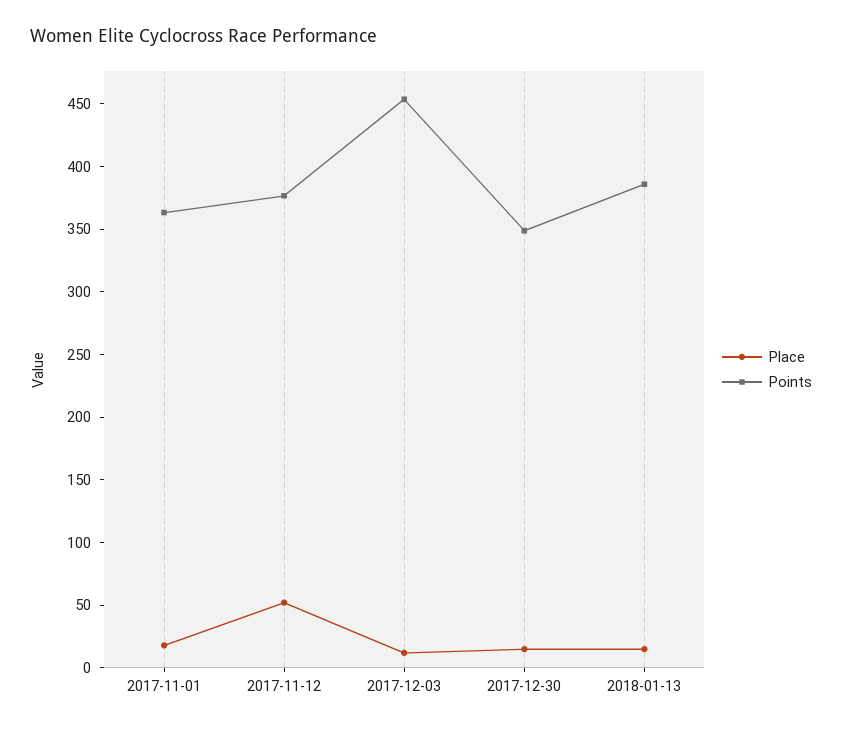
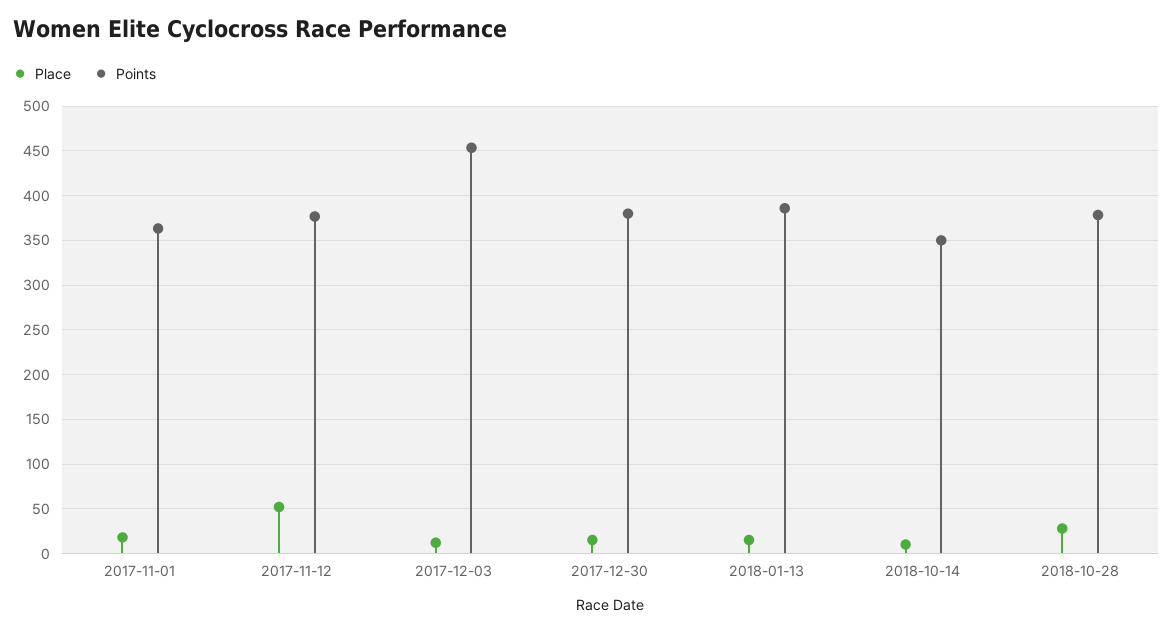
Points, 2017-12-30: 350 -> 380
Place, 2018-10-14: none -> 10
Points, 2018-10-14: none -> 350
Place, 2018-10-28: none -> 30
Points, 2018-10-28: none -> 380

